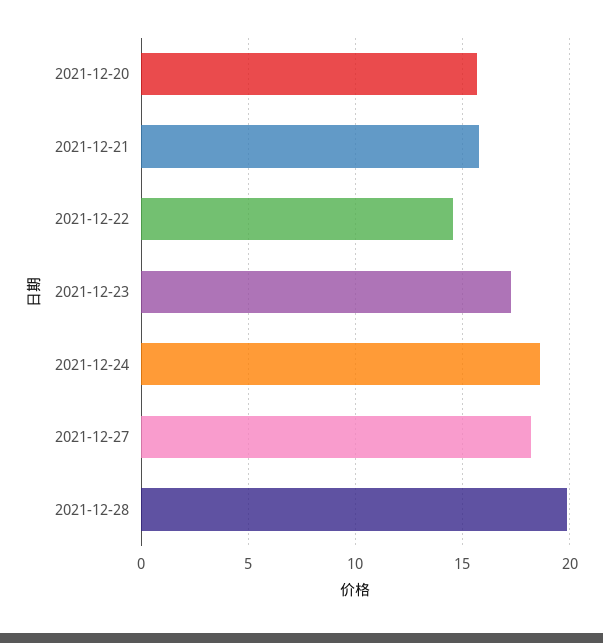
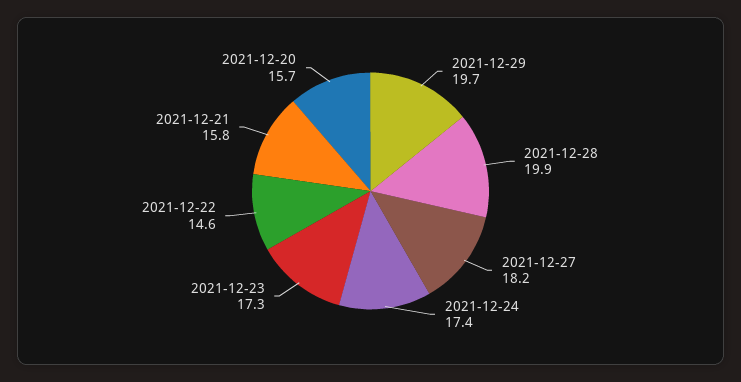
2021-12-24: 18.5 -> 17.4
2021-12-29: none -> 19.7

